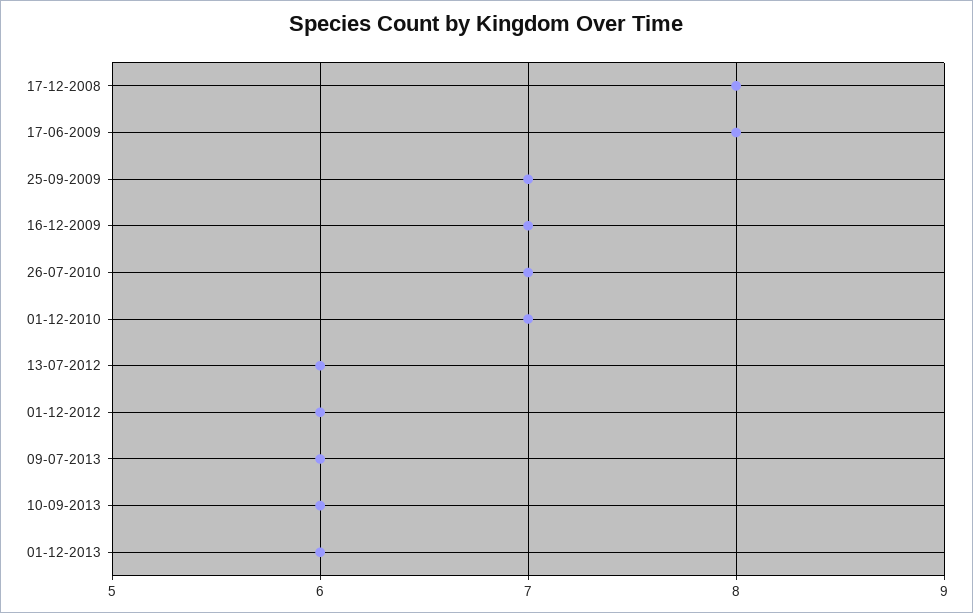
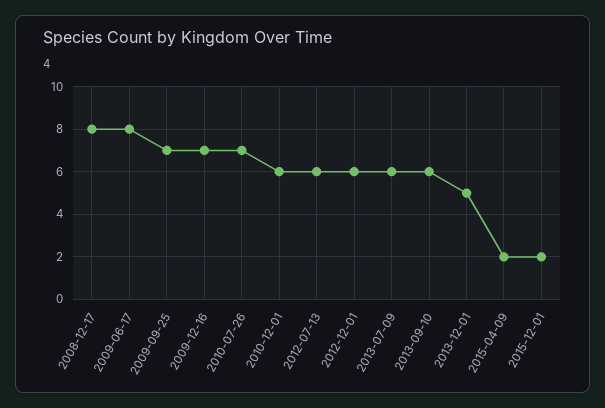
01-12-2010: 7 -> 6
01-12-2013: 6 -> 5
2015-04-09: none -> 2
2015-12-01: none -> 2

